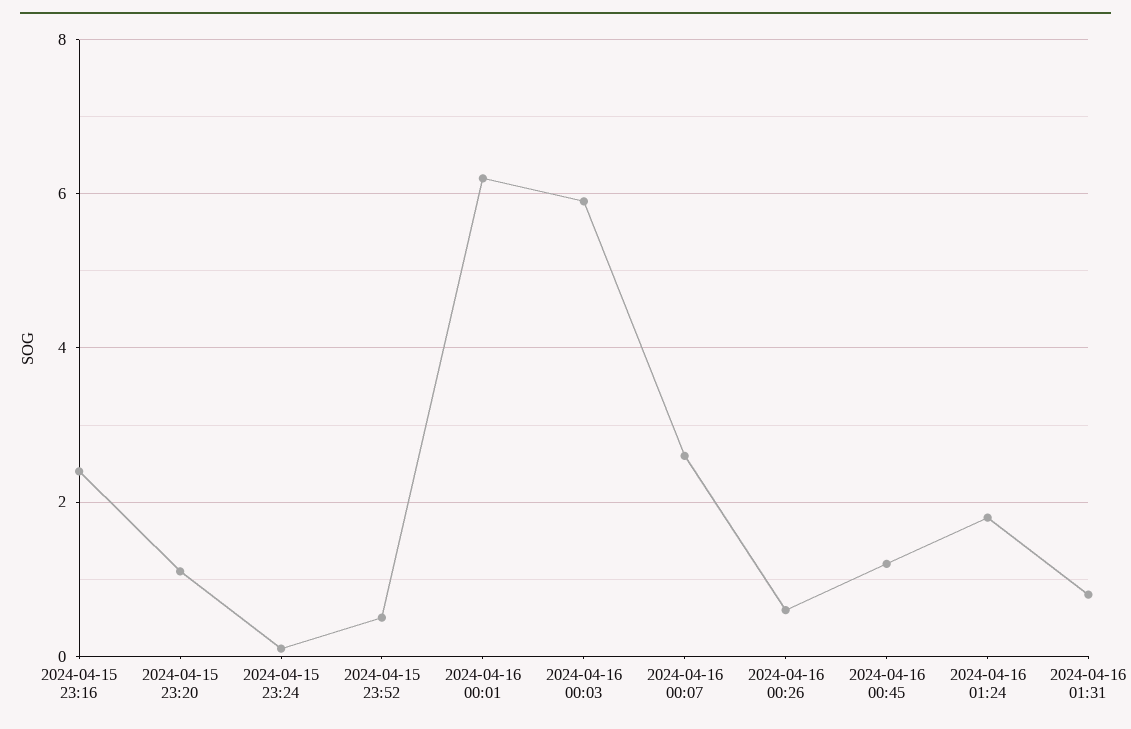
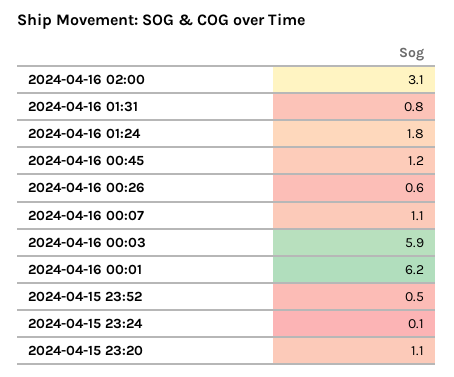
2024-04-15 23:16: 2.5 -> none
2024-04-16 00:07: 2.5 -> 1.1
2024-04-16 02:00: none -> 3.1

